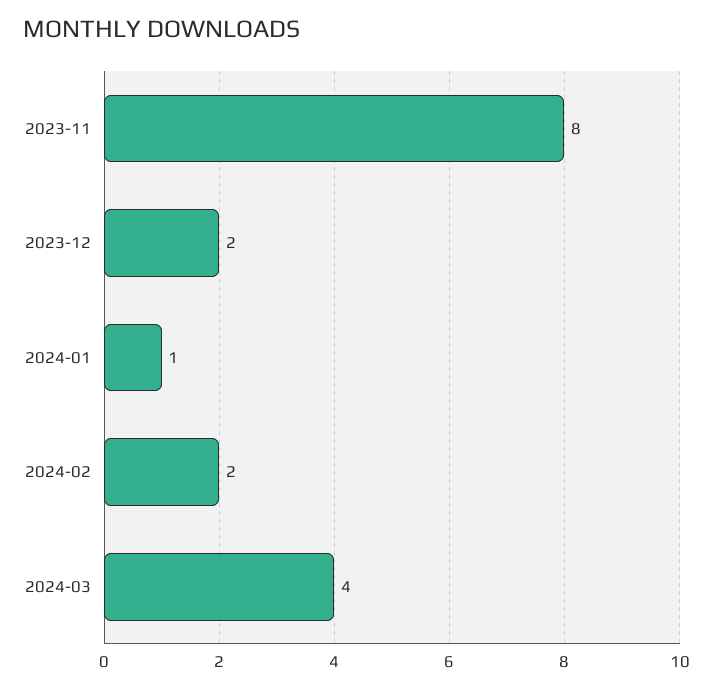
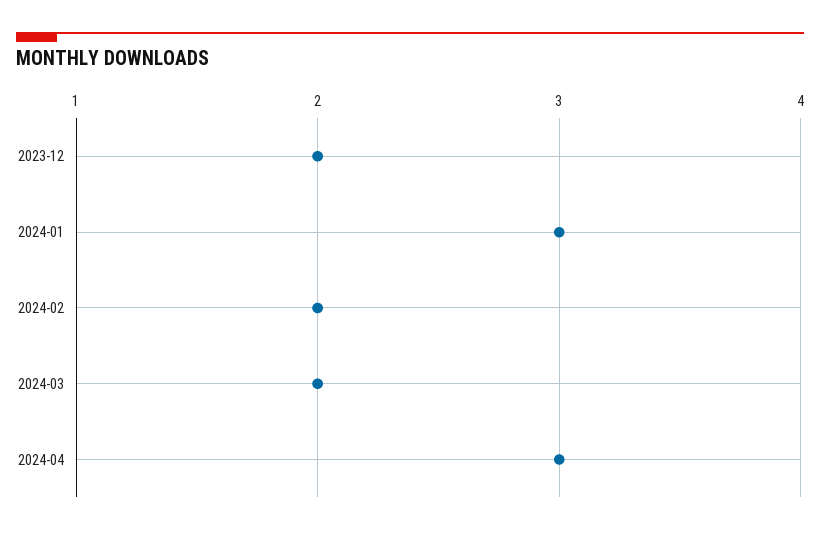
2023-11: 8 -> none
2024-01: 1 -> 3
2024-03: 4 -> 2
2024-04: none -> 3

